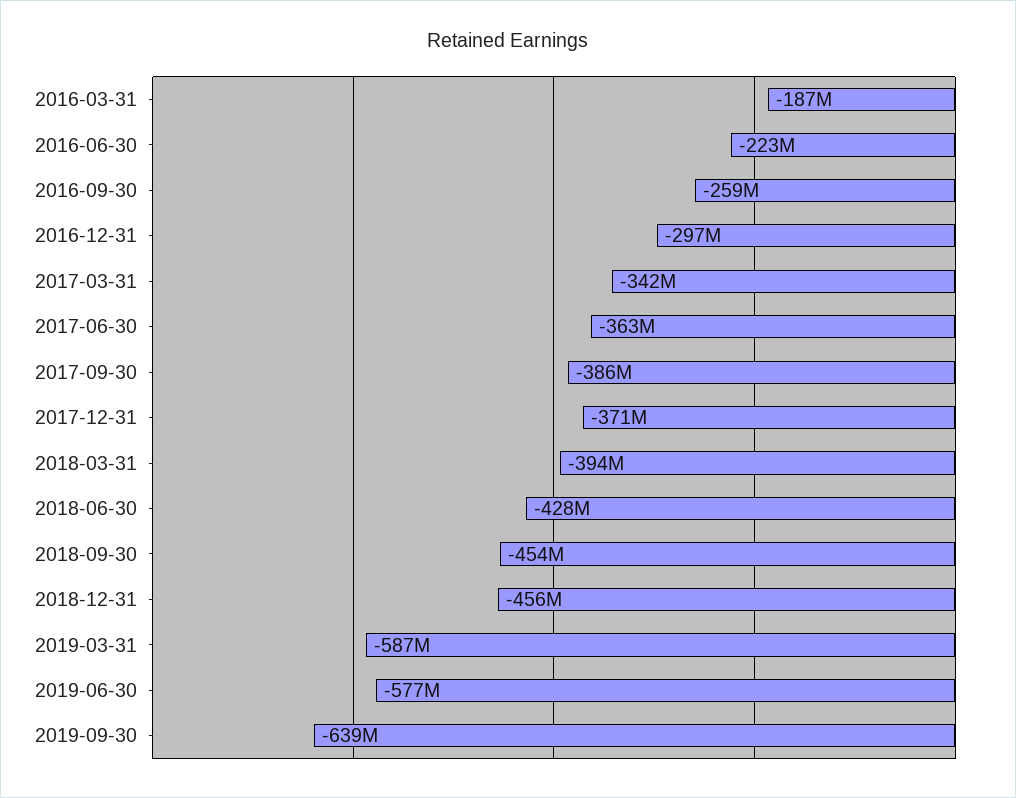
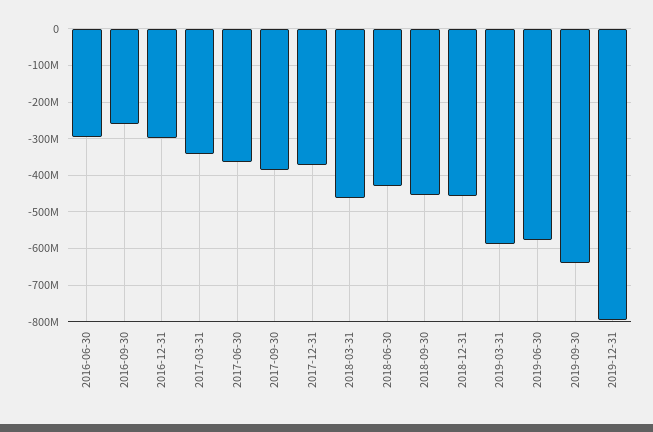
2016-03-31: -187000000 -> none
2016-06-30: -223000000 -> -300000000
2018-03-31: -394000000 -> -460000000
2019-12-31: none -> -800000000

